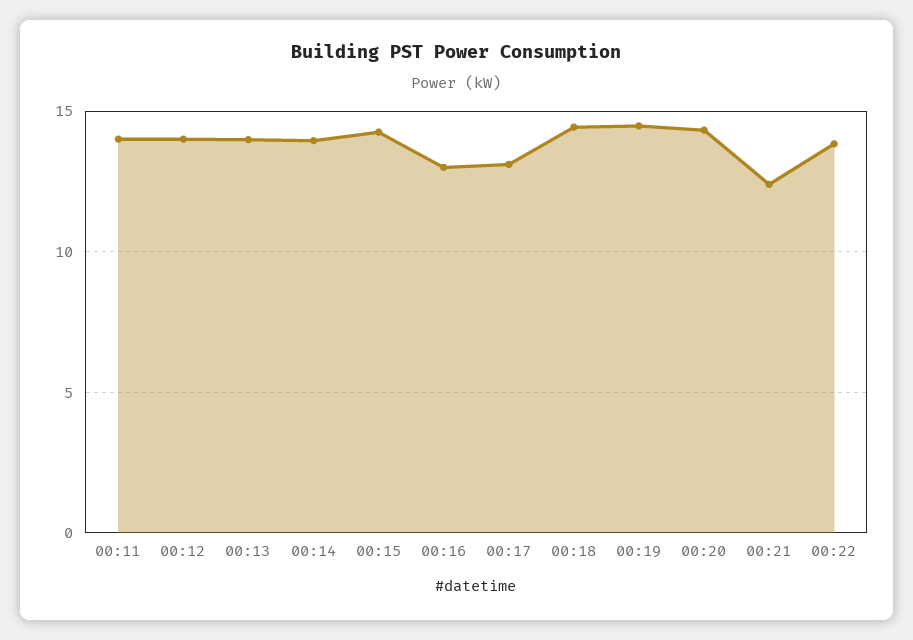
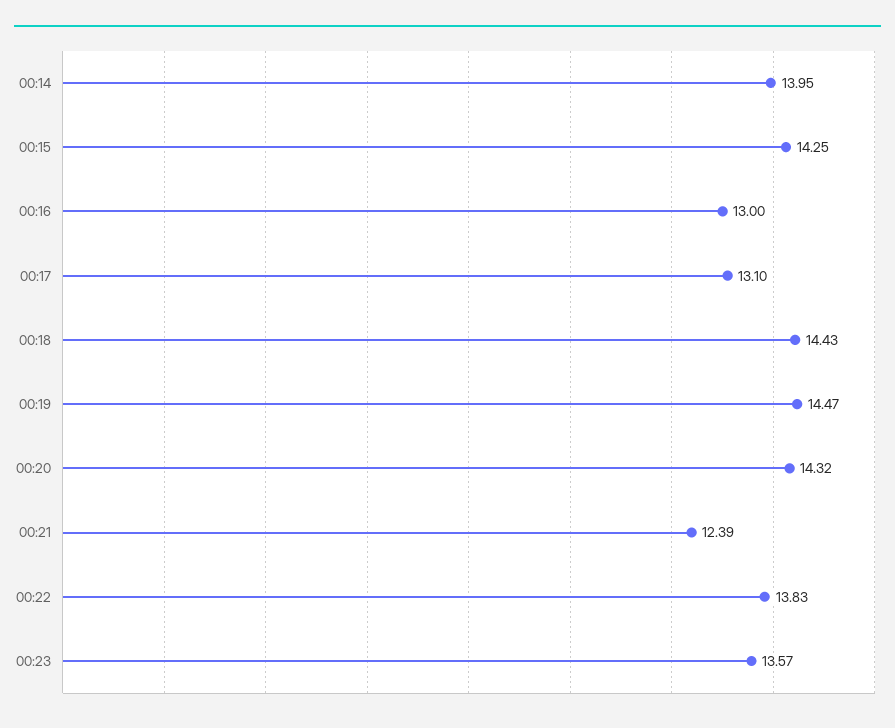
00:11: 14 -> none
00:12: 14 -> none
00:13: 14 -> none
00:23: none -> 13.57

